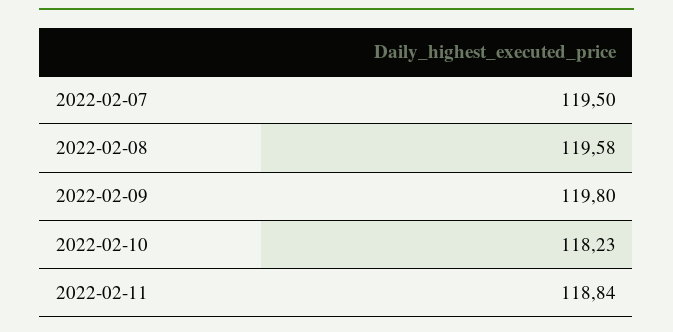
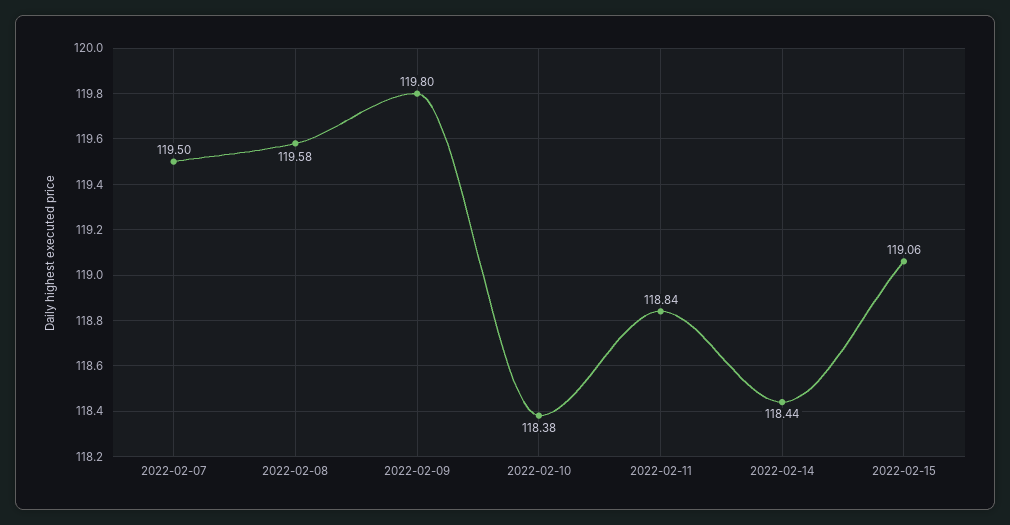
2022-02-10: 118.23 -> 118.38
2022-02-14: none -> 118.44
2022-02-15: none -> 119.06

